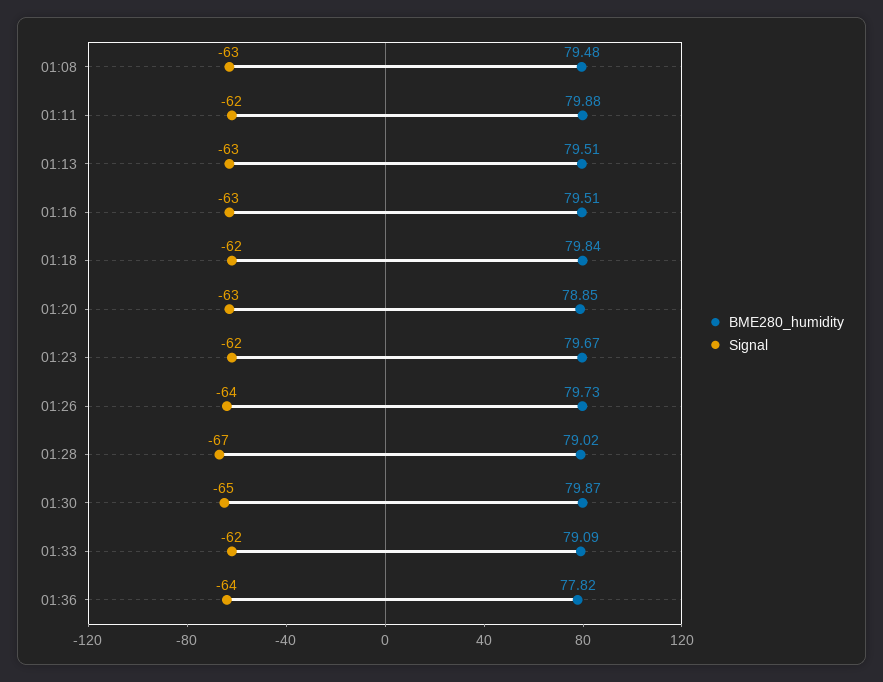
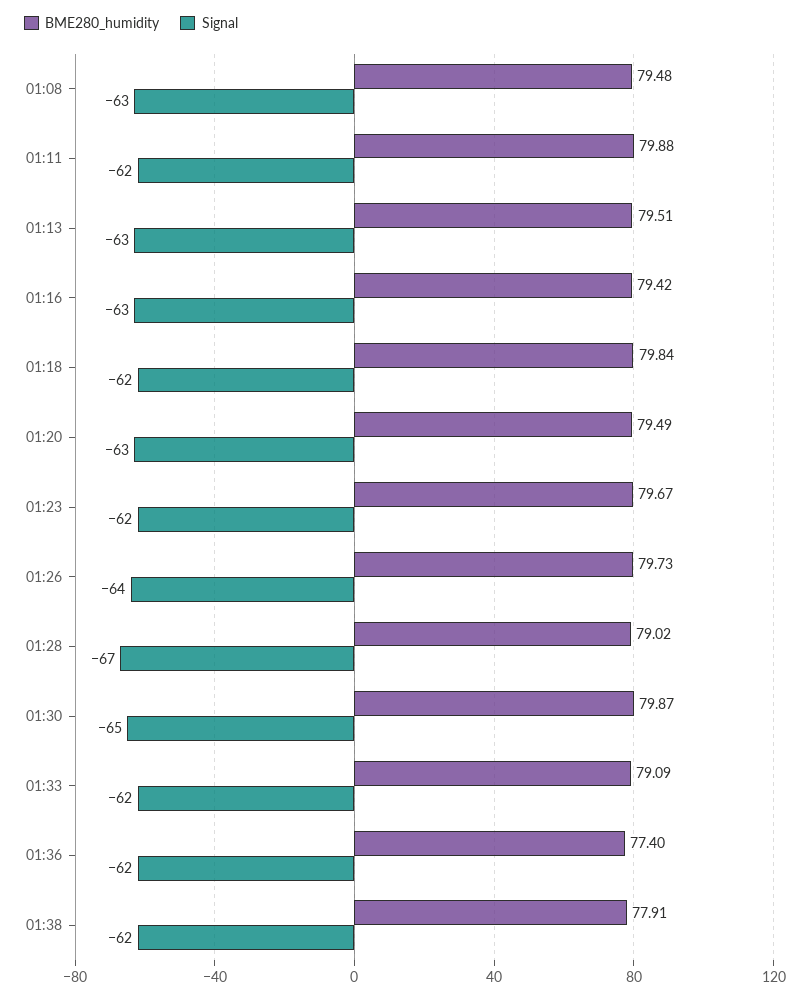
BME280_humidity, 01:16: 79.51 -> 79.42
BME280_humidity, 01:20: 78.85 -> 79.49
BME280_humidity, 01:36: 77.82 -> 77.4
Signal, 01:36: -64 -> -62
BME280_humidity, 01:38: none -> 77.91
Signal, 01:38: none -> -62

